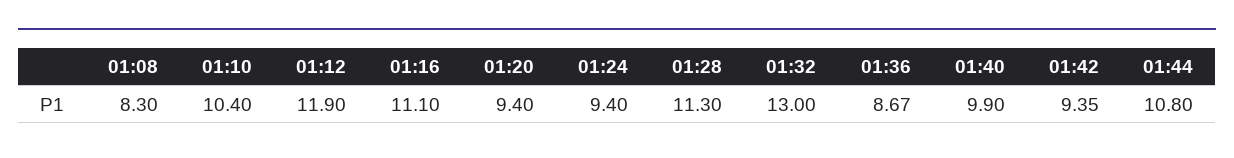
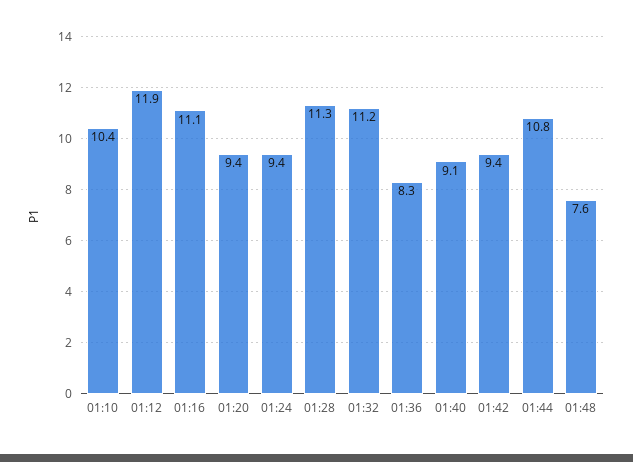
01:08: 8.3 -> none
01:32: 13 -> 11.2
01:36: 8.67 -> 8.3
01:40: 9.9 -> 9.1
01:48: none -> 7.6

